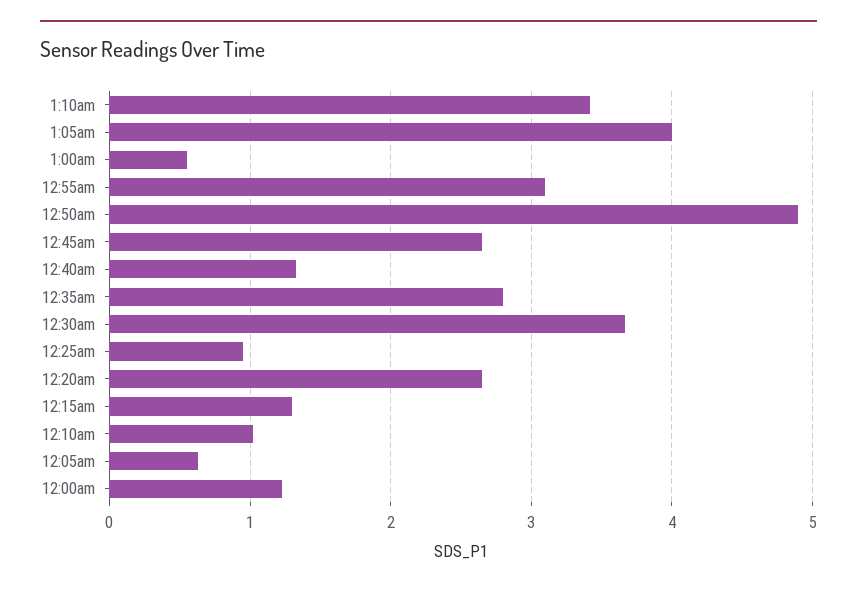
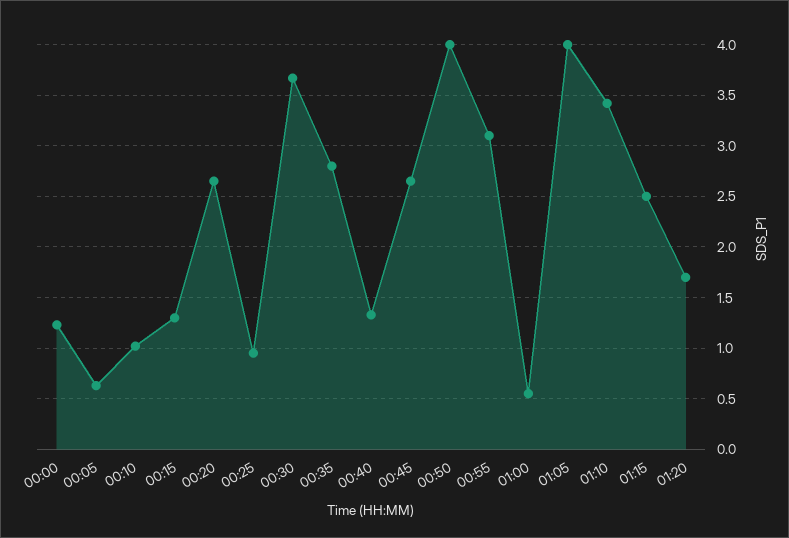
12:50am: 4.9 -> 4
01:15: none -> 2.5
01:20: none -> 1.7

